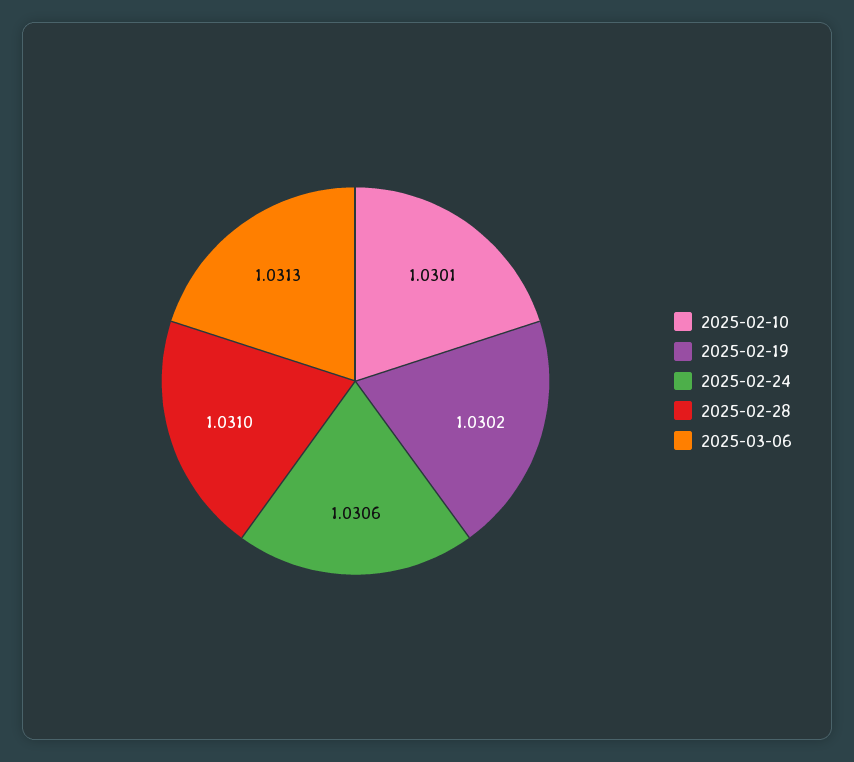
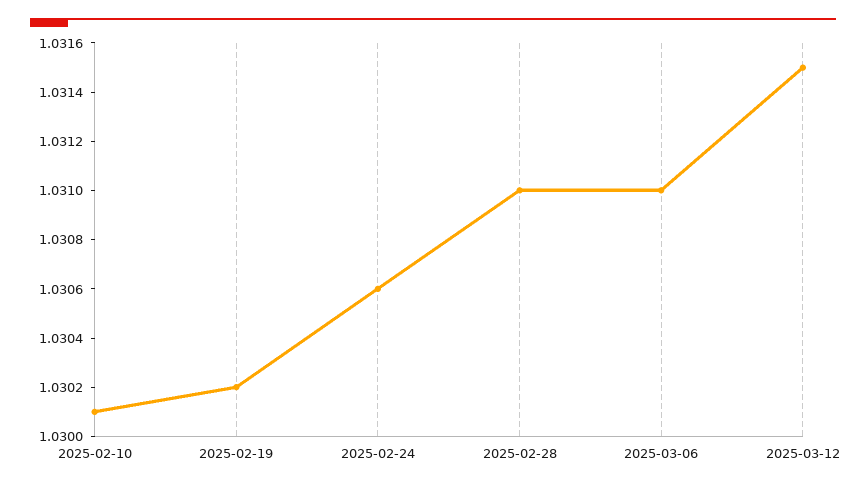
2025-03-06: 1.0313 -> 1.031
2025-03-12: none -> 1.0315

